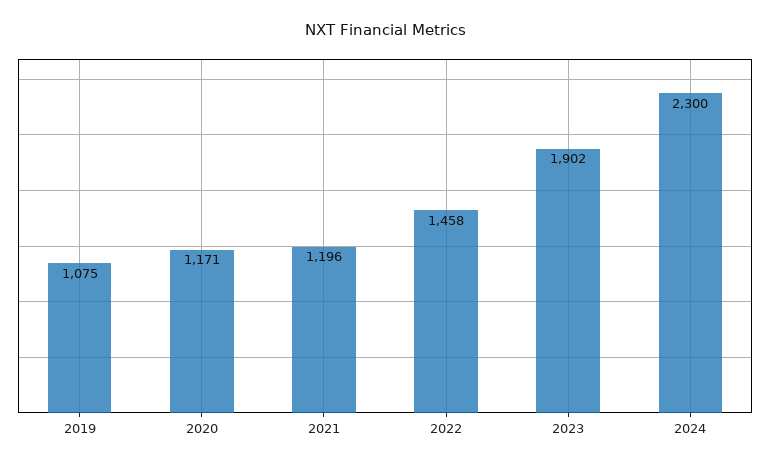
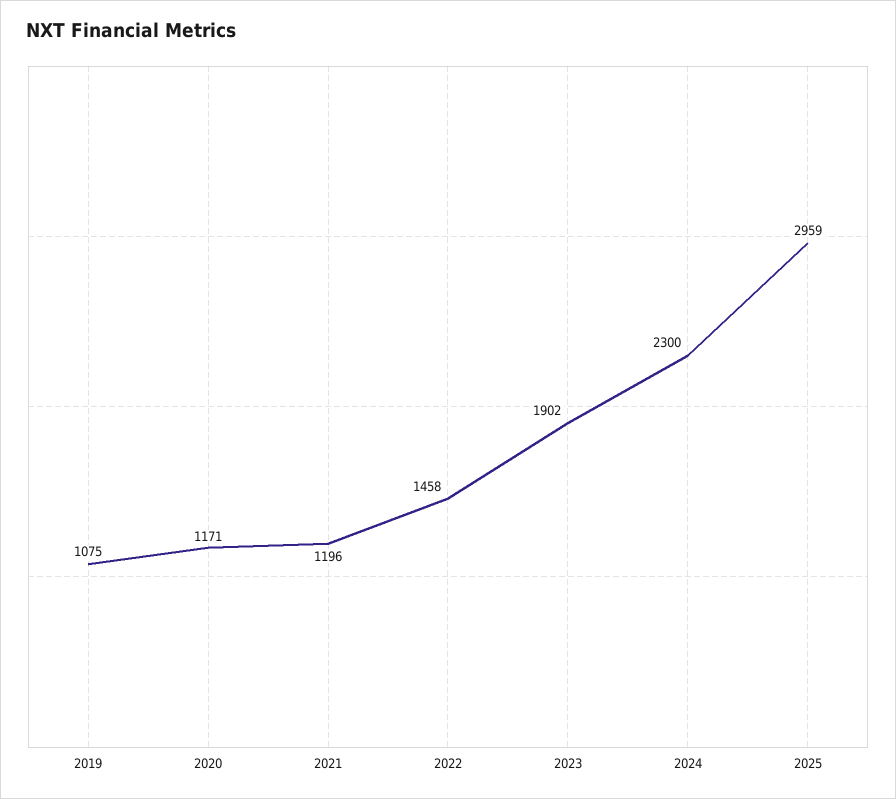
2025: none -> 2959

